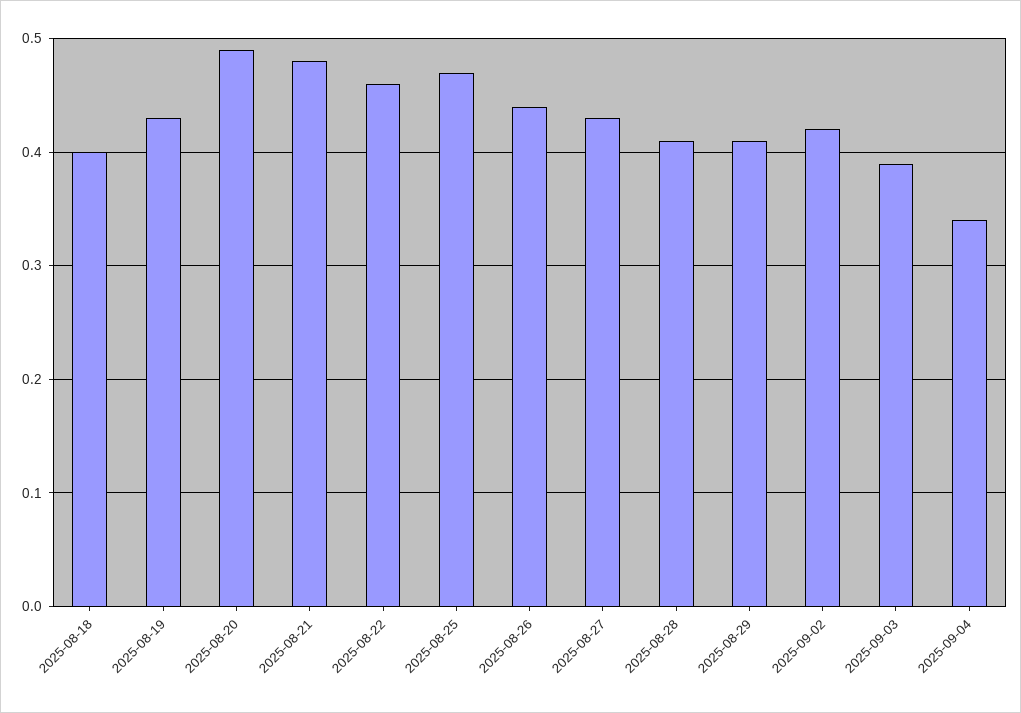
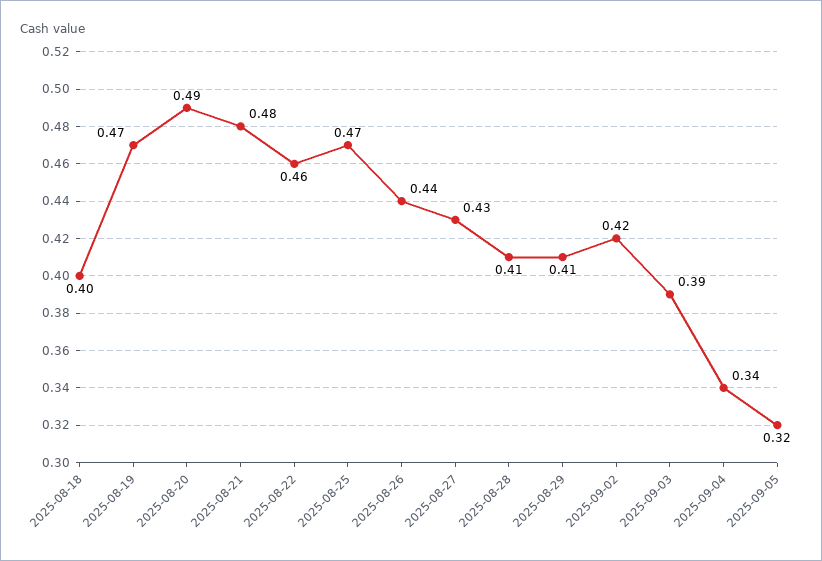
2025-08-19: 0.43 -> 0.47
2025-09-05: none -> 0.32

